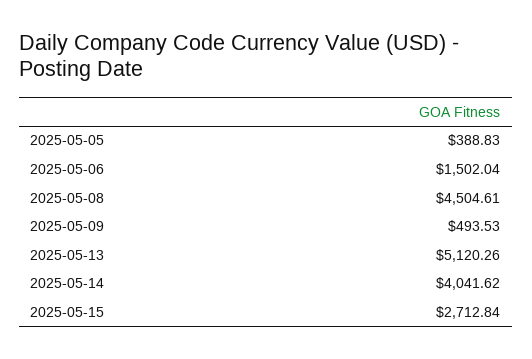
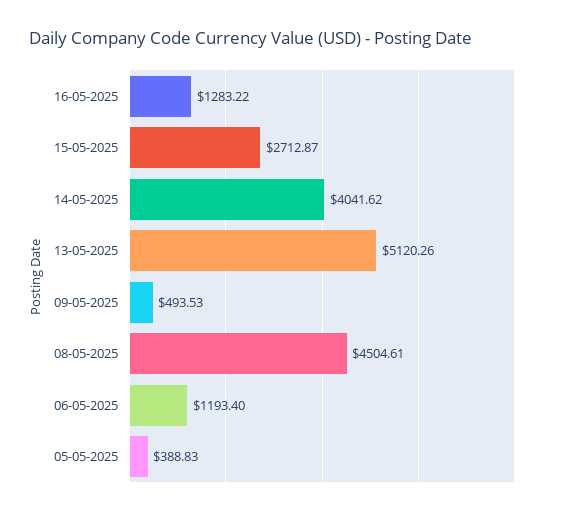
2025-05-06: 1502.04 -> 1193.4
2025-05-15: 2712.84 -> 2712.87
16-05-2025: none -> 1283.22

